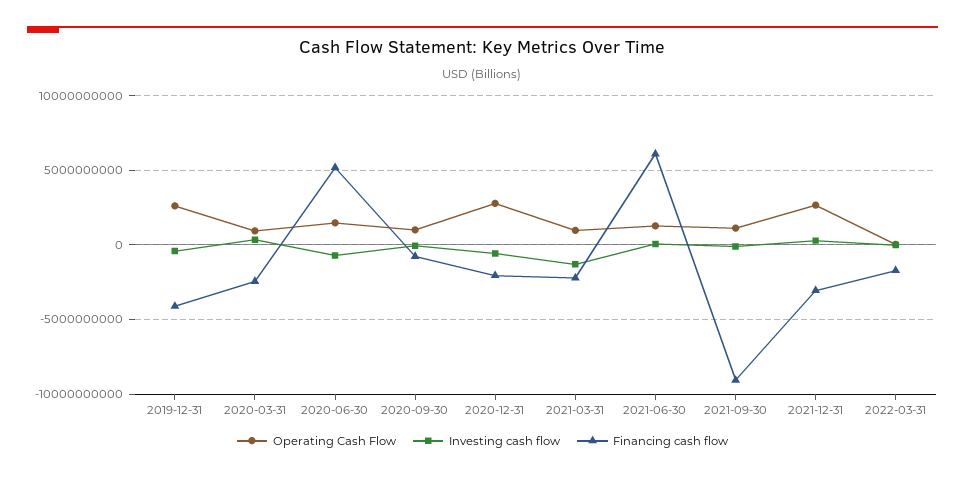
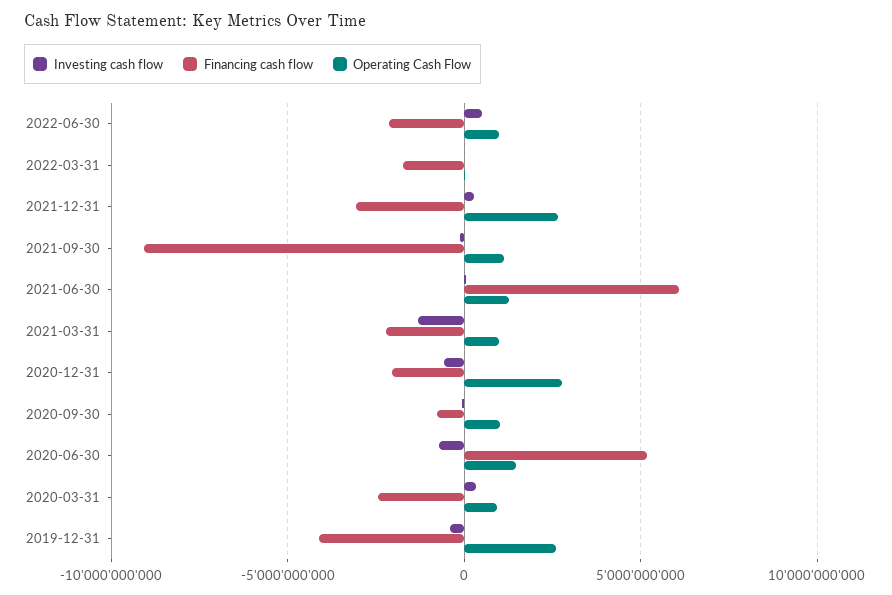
Investing cash flow, 2022-06-30: none -> 500000000
Financing cash flow, 2022-06-30: none -> -2000000000
Operating Cash Flow, 2022-06-30: none -> 1000000000

